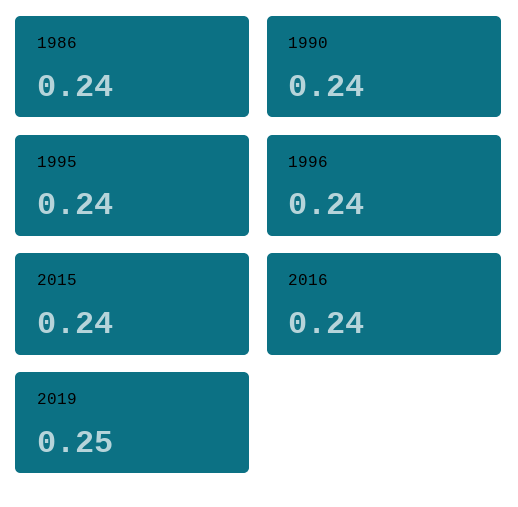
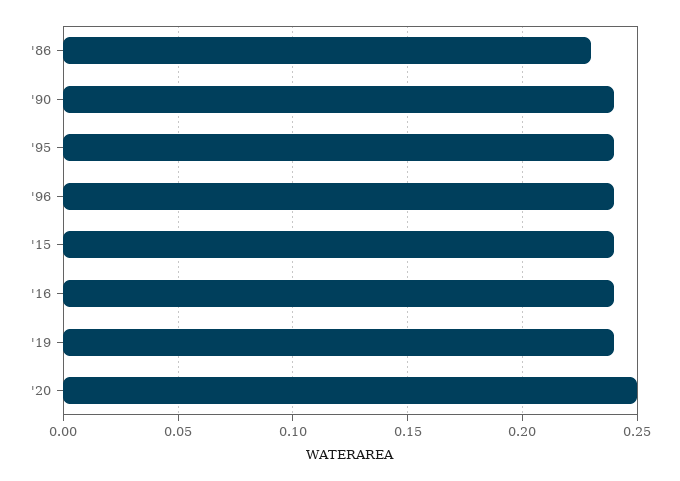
1986: 0.24 -> 0.23
2019: 0.25 -> 0.24
'20: none -> 0.25

